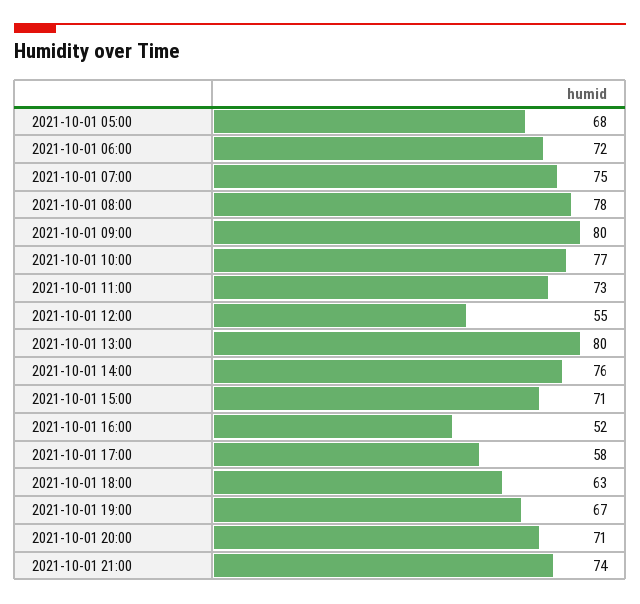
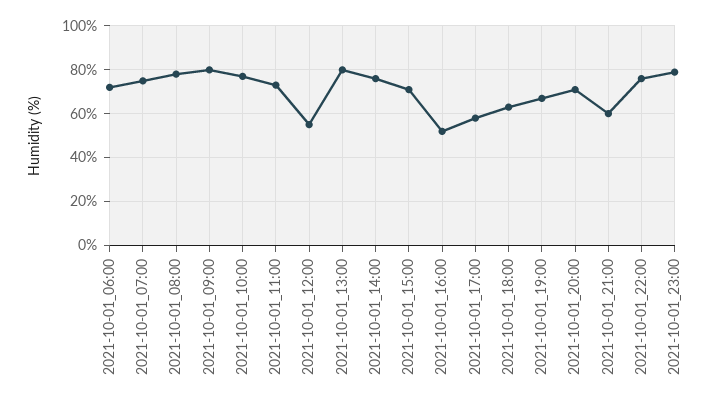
2021-10-01 05:00: 68 -> none
2021-10-01 21:00: 74 -> 60
2021-10-01_22:00: none -> 75
2021-10-01_23:00: none -> 80

